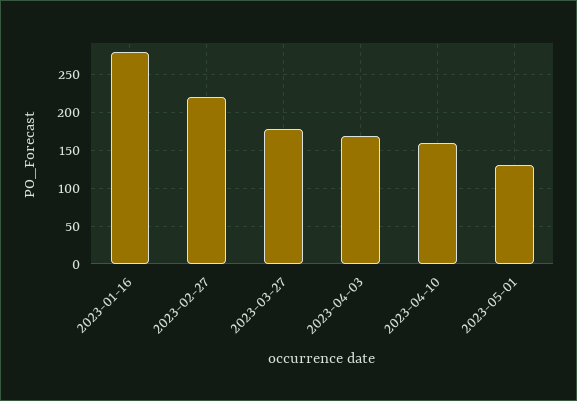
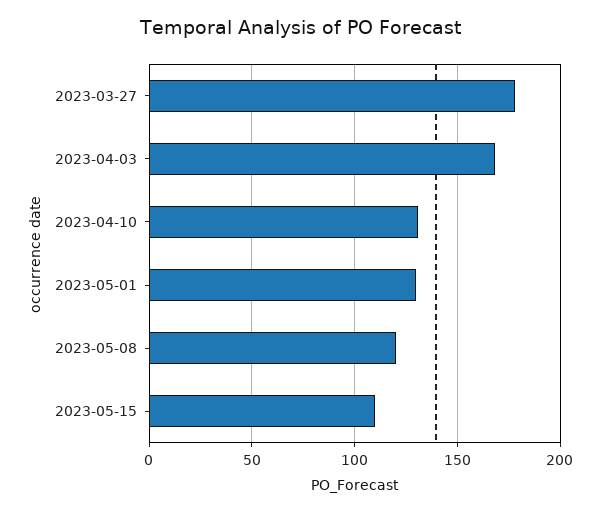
2023-01-16: 280 -> none
2023-02-27: 220 -> none
2023-04-10: 160 -> 130
2023-05-08: none -> 120
2023-05-15: none -> 110

